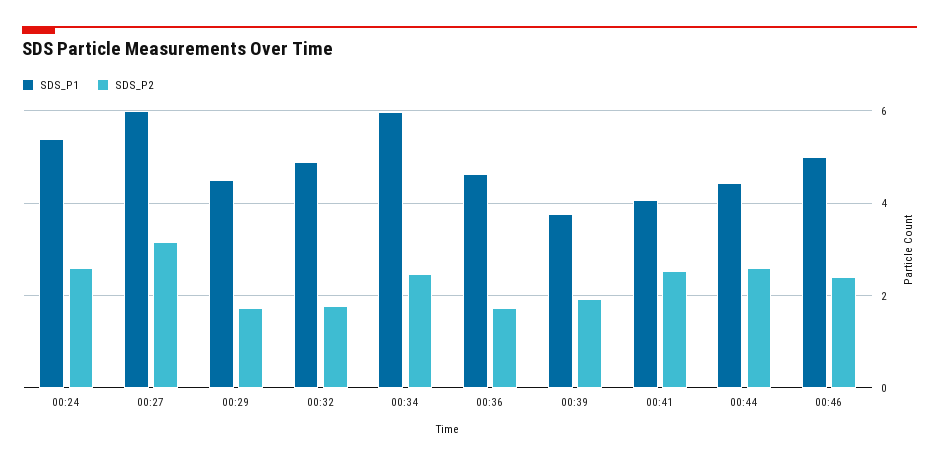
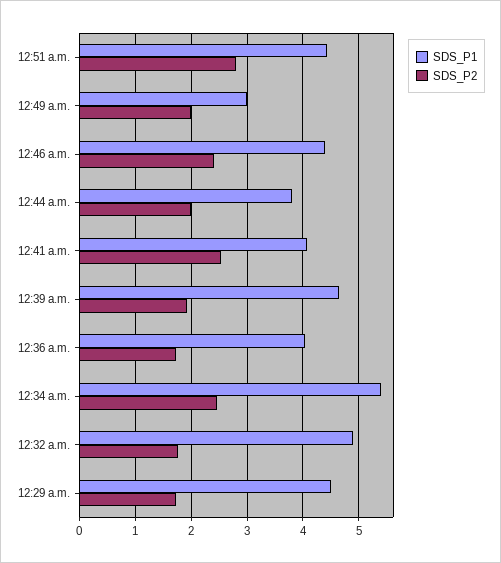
SDS_P1, 00:24: 5.4 -> none
SDS_P2, 00:24: 2.6 -> none
SDS_P1, 00:27: 6 -> none
SDS_P2, 00:27: 3.2 -> none
SDS_P1, 00:34: 6 -> 5.4
SDS_P1, 00:36: 4.6 -> 4
SDS_P1, 00:39: 3.8 -> 4.6
SDS_P1, 00:44: 4.4 -> 3.8
SDS_P2, 00:44: 2.6 -> 2
SDS_P1, 00:46: 5 -> 4.4
SDS_P1, 12:51 a.m.: none -> 4.4
SDS_P2, 12:51 a.m.: none -> 2.8
SDS_P1, 12:49 a.m.: none -> 3
SDS_P2, 12:49 a.m.: none -> 2

